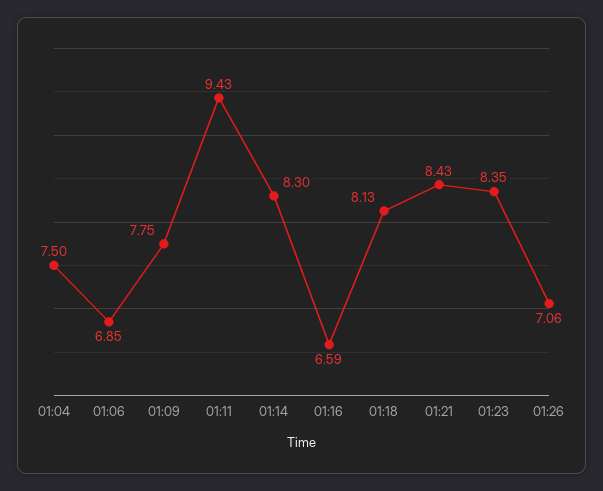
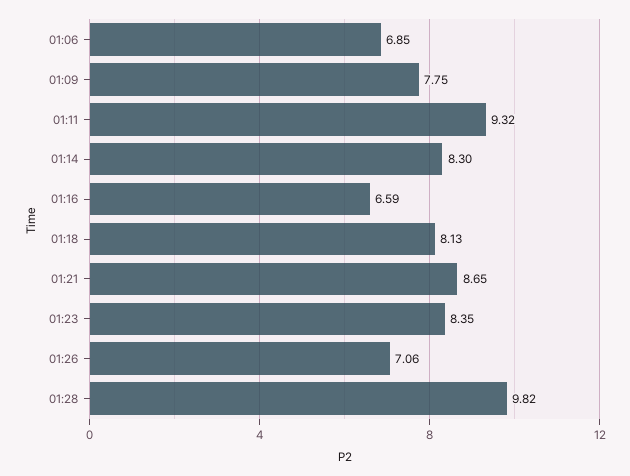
01:04: 7.5 -> none
01:11: 9.43 -> 9.32
01:21: 8.43 -> 8.65
01:28: none -> 9.82

